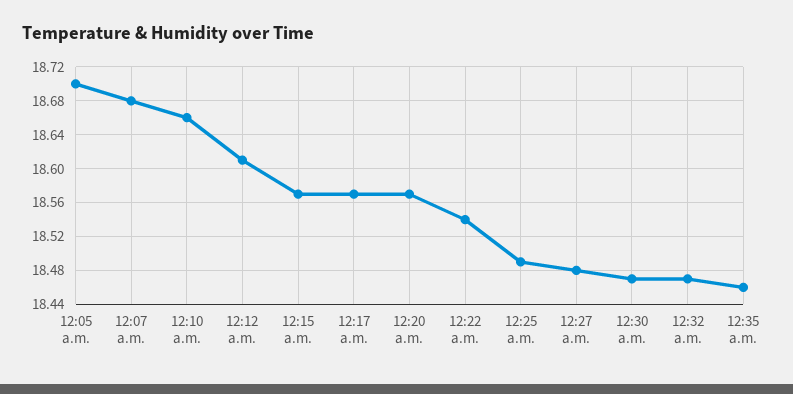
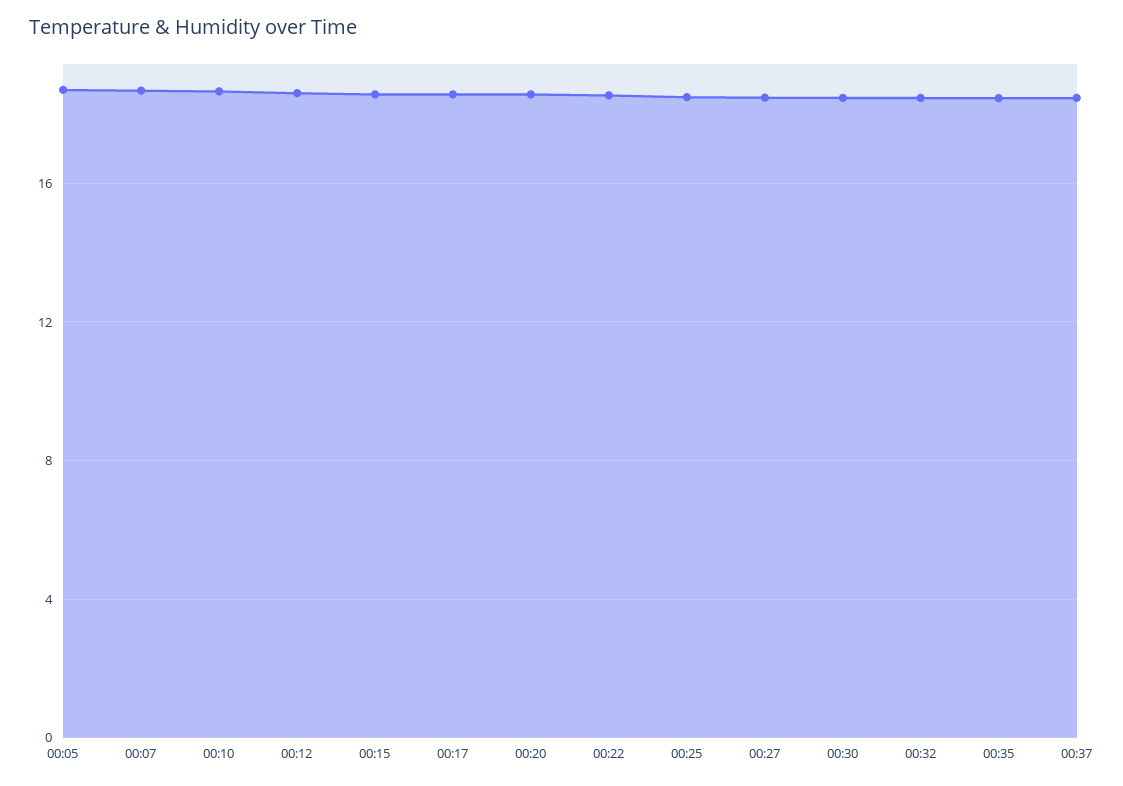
00:37: none -> 18.5

